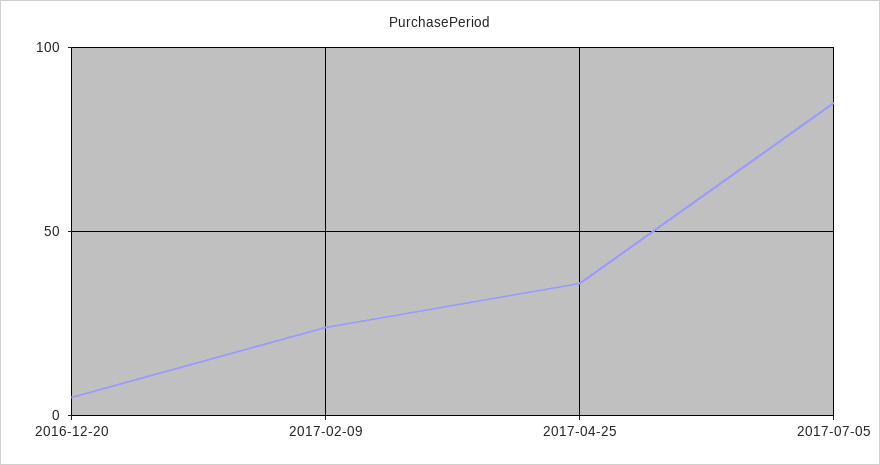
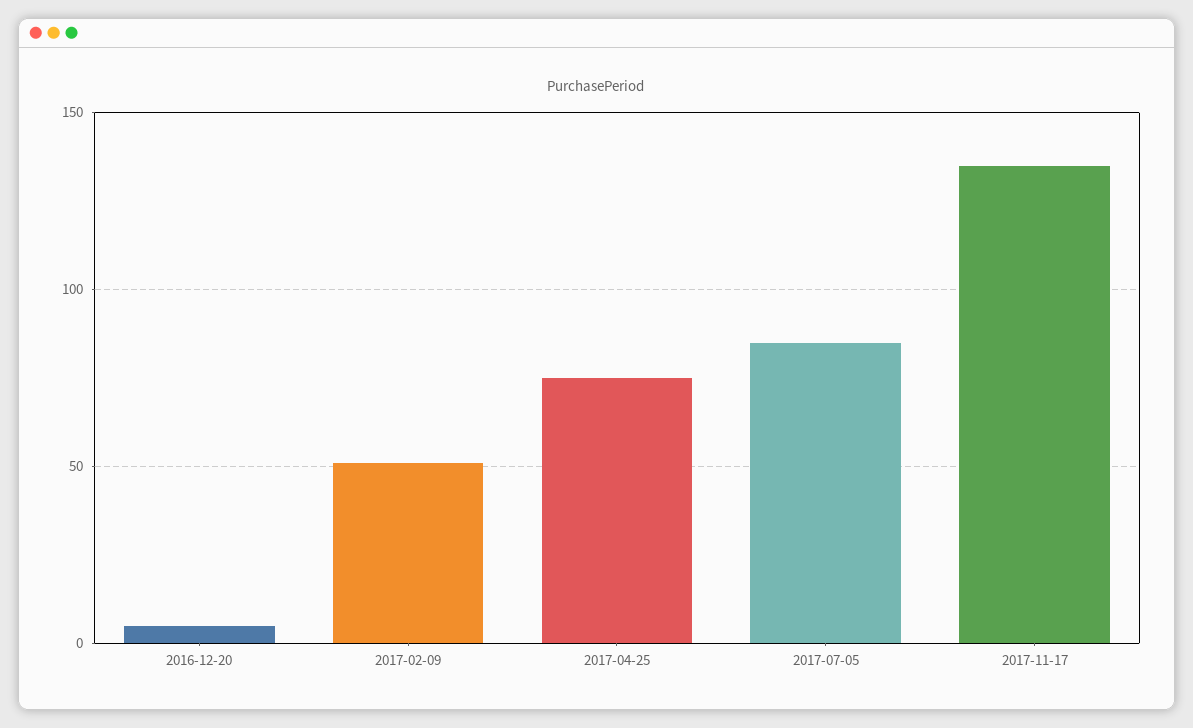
2017-02-09: 25 -> 50
2017-04-25: 35 -> 75
2017-11-17: none -> 135

